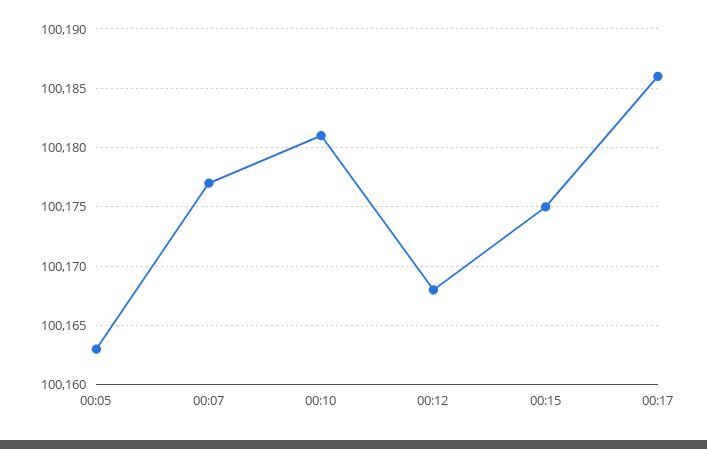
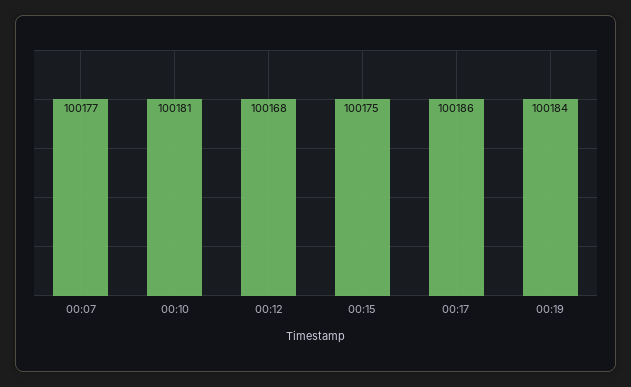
00:05: 100163 -> none
00:19: none -> 100184

